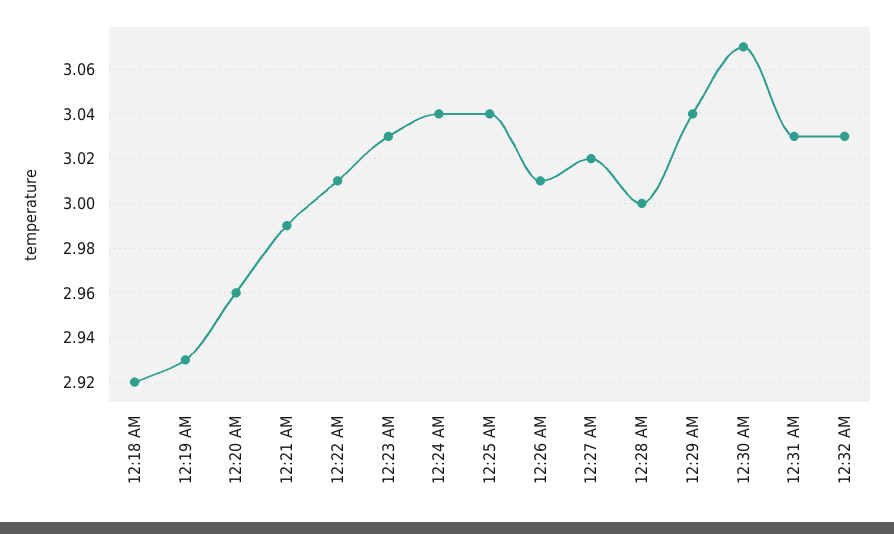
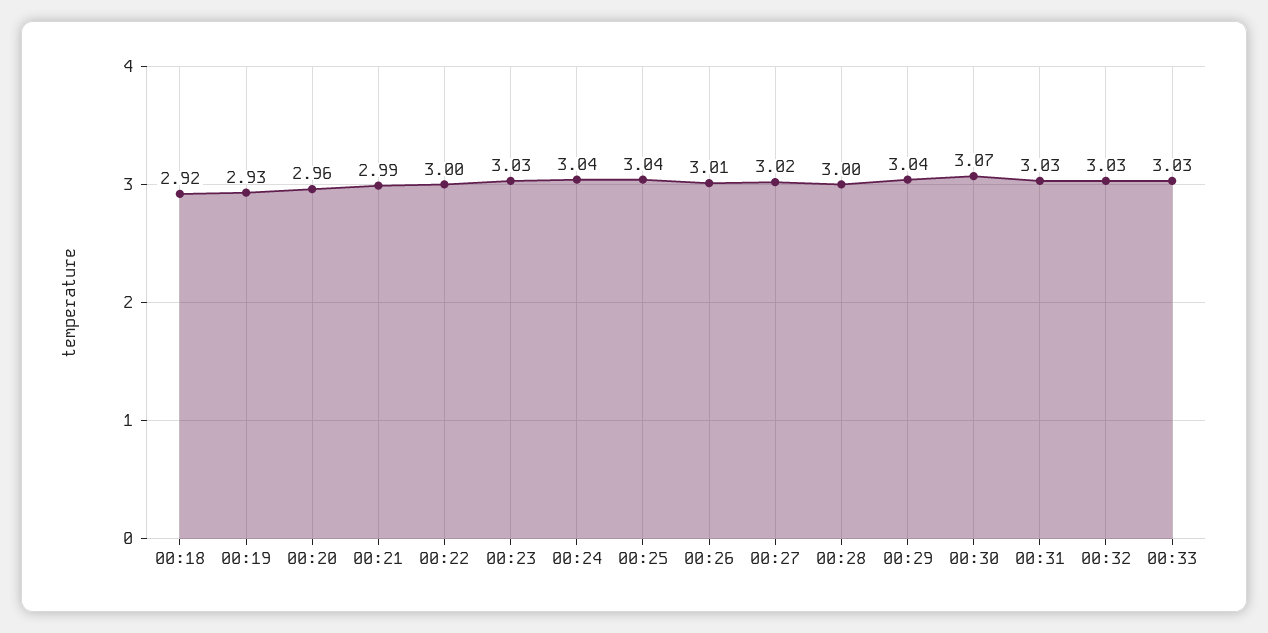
12:22 AM: 3.01 -> 3
00:33: none -> 3.03

